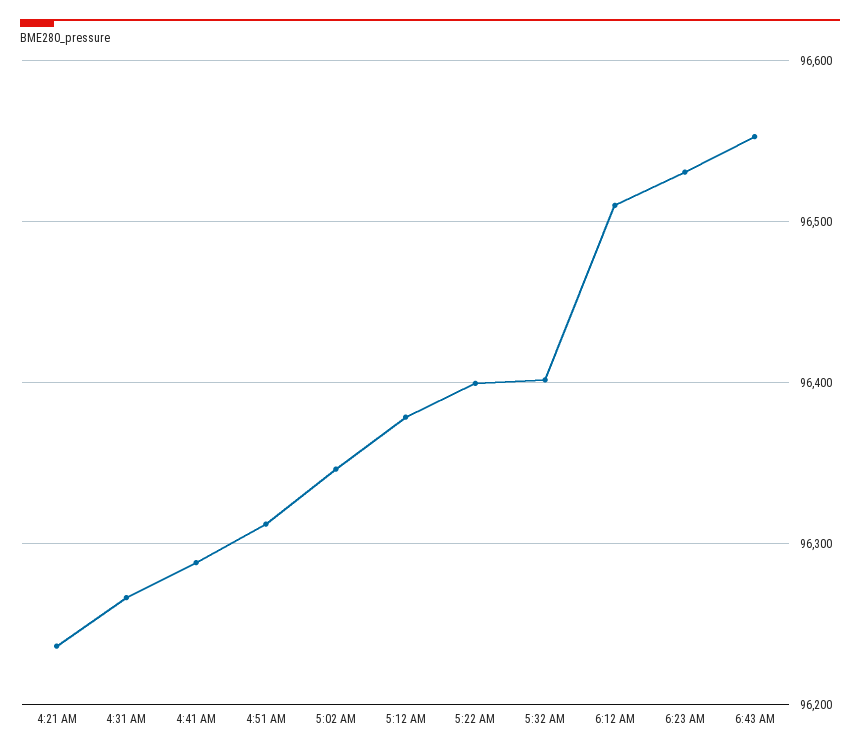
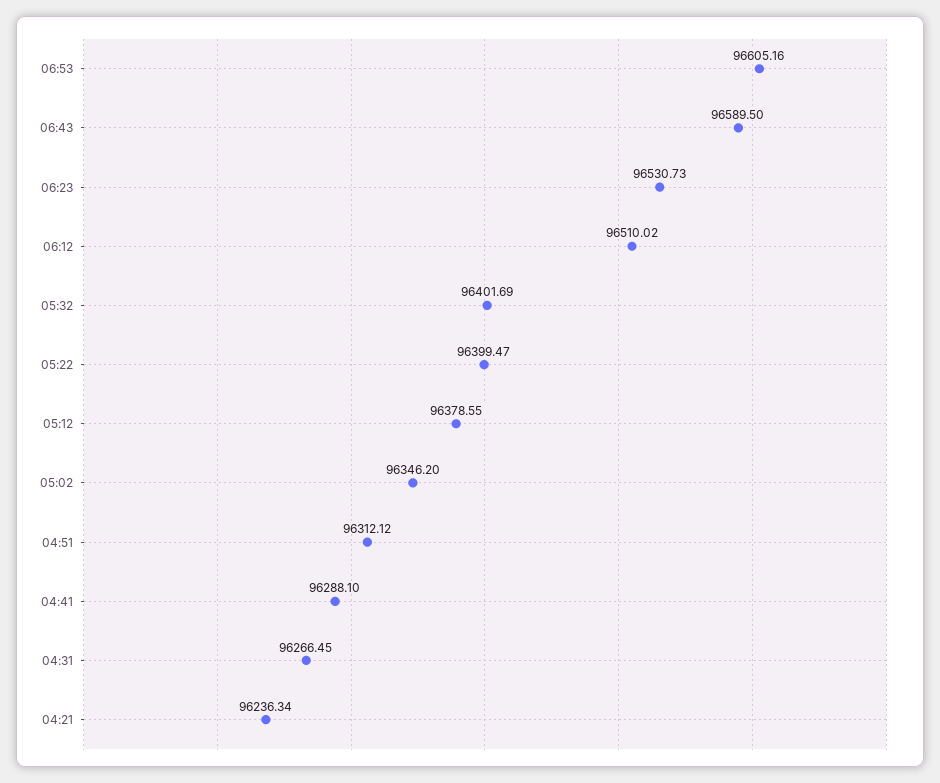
6:43 AM: 96550 -> 96589.5
06:53: none -> 96605.16

